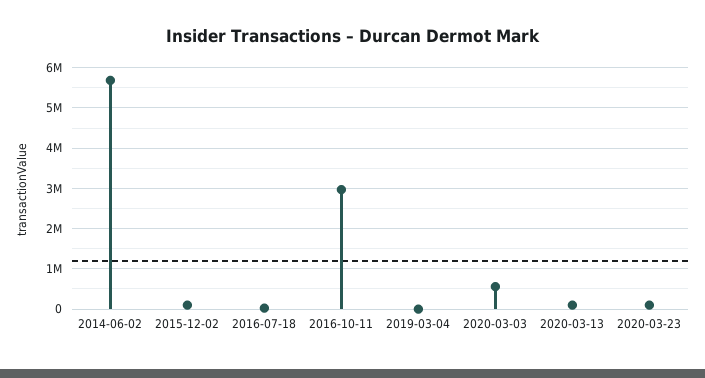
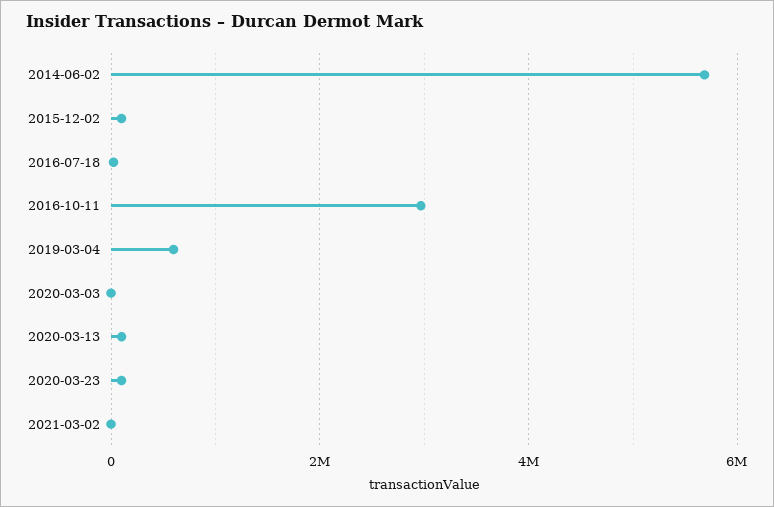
2019-03-04: 0 -> 600000
2020-03-03: 600000 -> 0
2021-03-02: none -> 0

